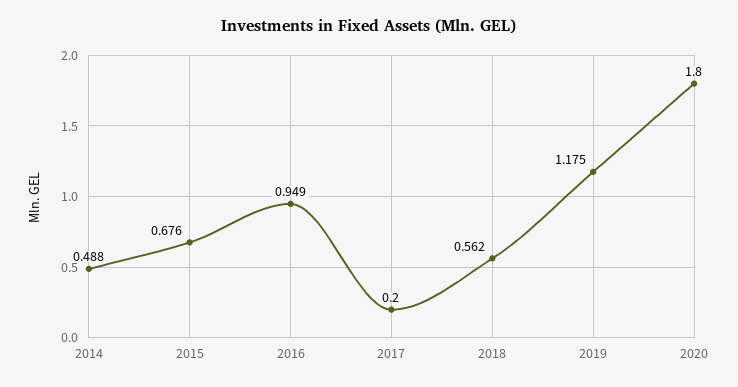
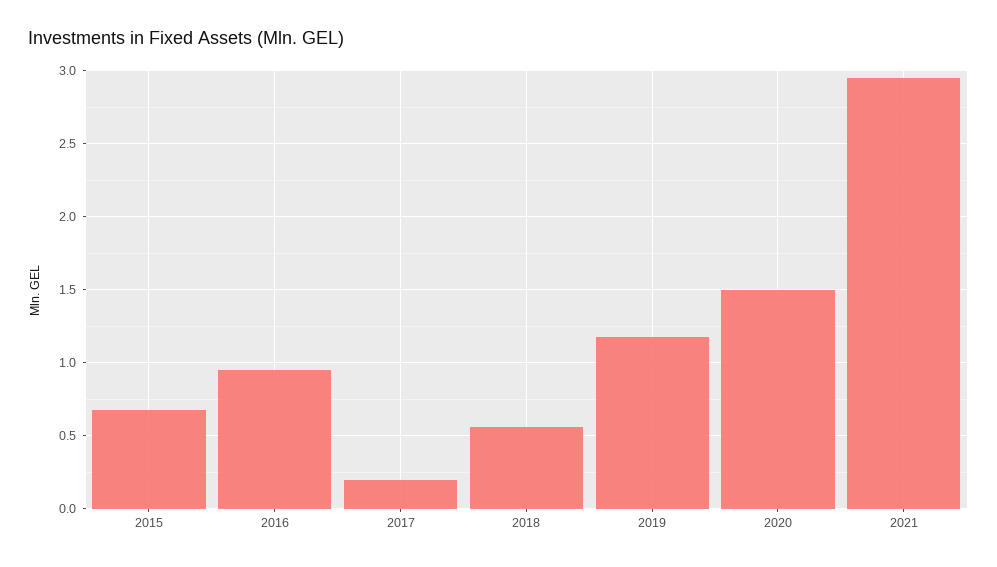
2014: 0.488 -> none
2020: 1.8 -> 1.5
2021: none -> 2.95

